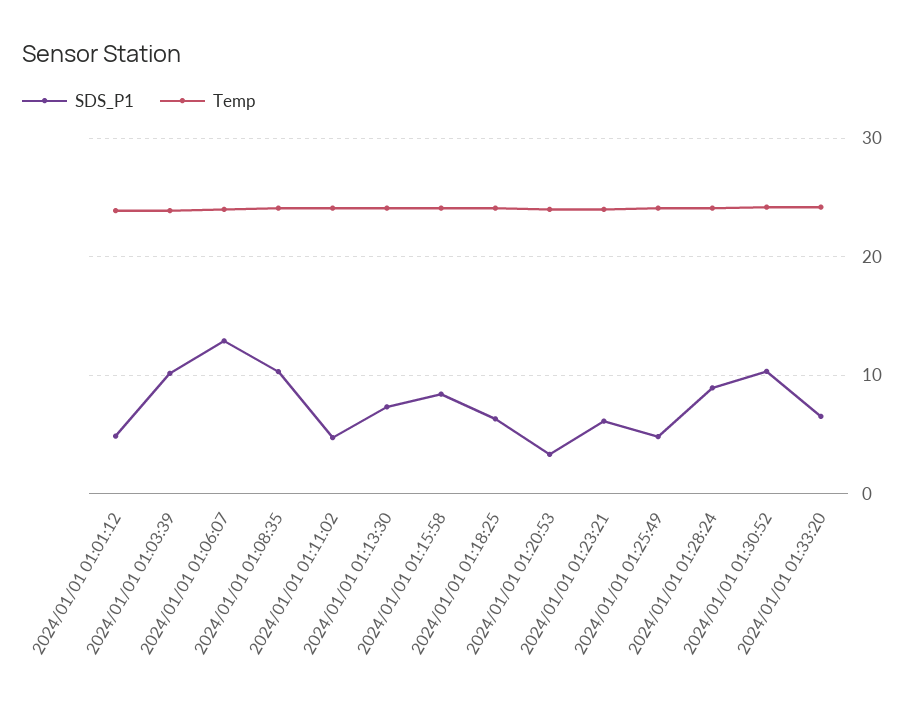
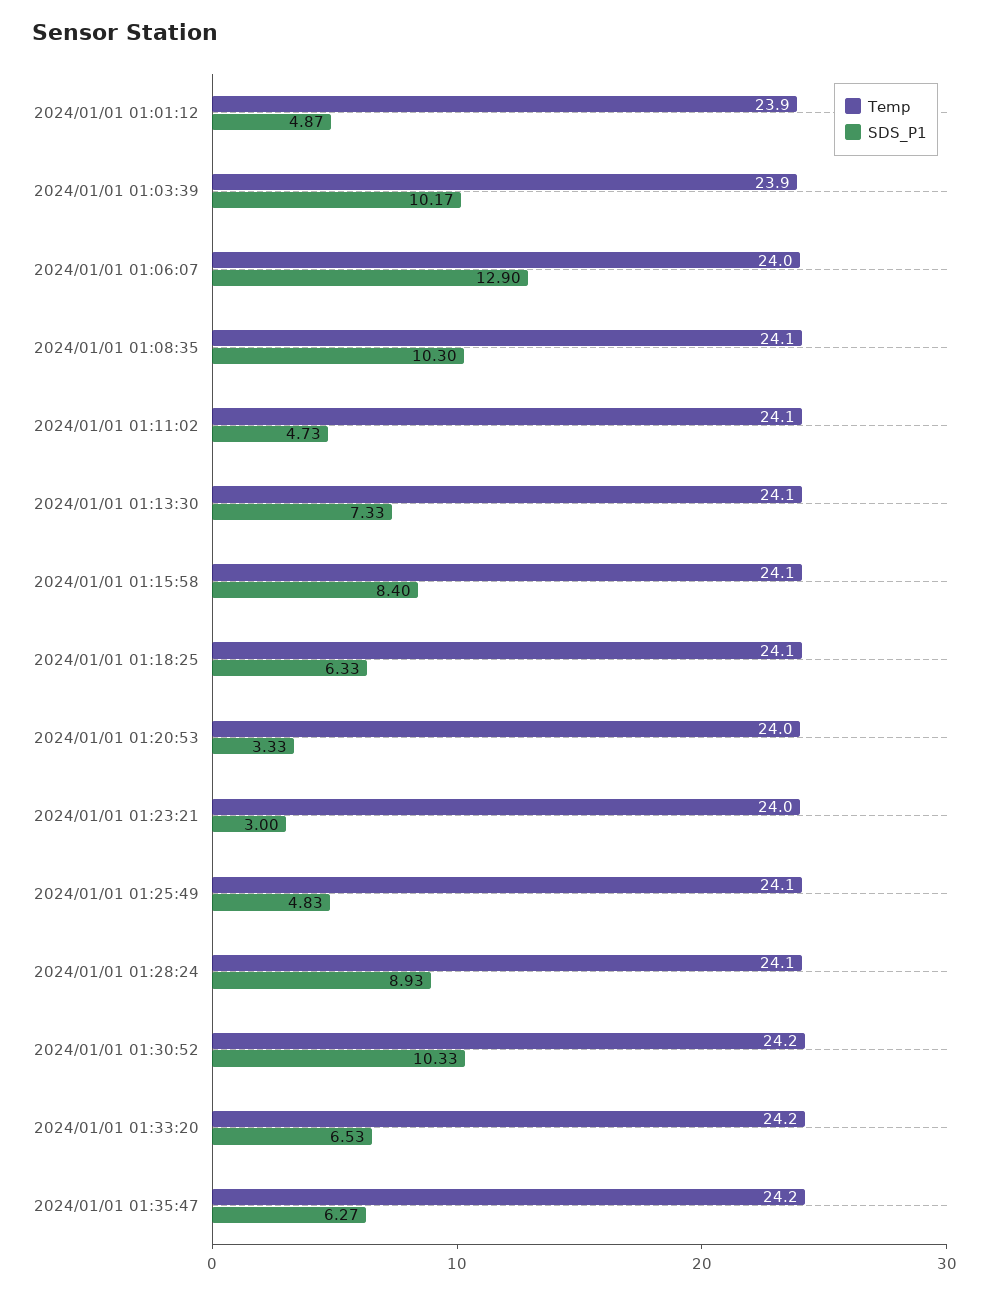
SDS_P1, 2024/01/01 01:23:21: 6 -> 3
Temp, 2024/01/01 01:35:47: none -> 24.2
SDS_P1, 2024/01/01 01:35:47: none -> 6.27

